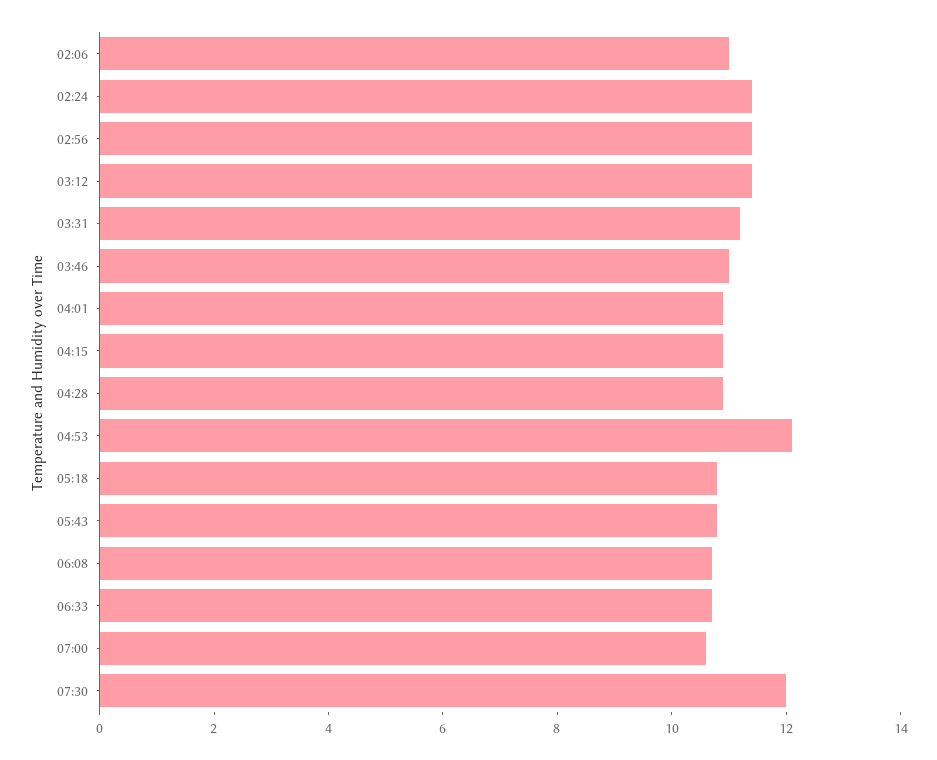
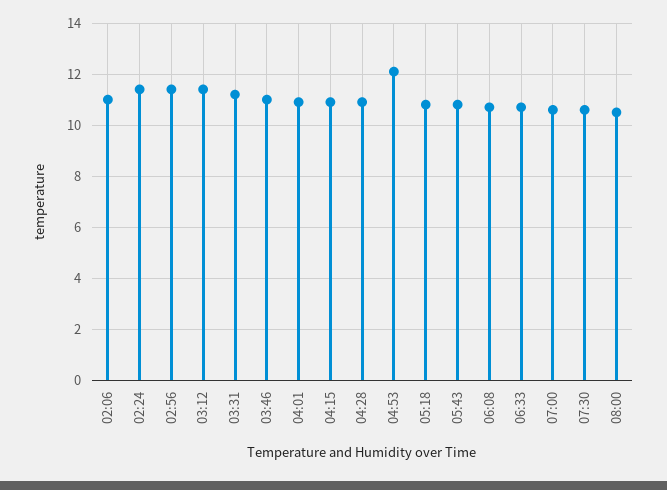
07:30: 12 -> 10.5
08:00: none -> 10.5

